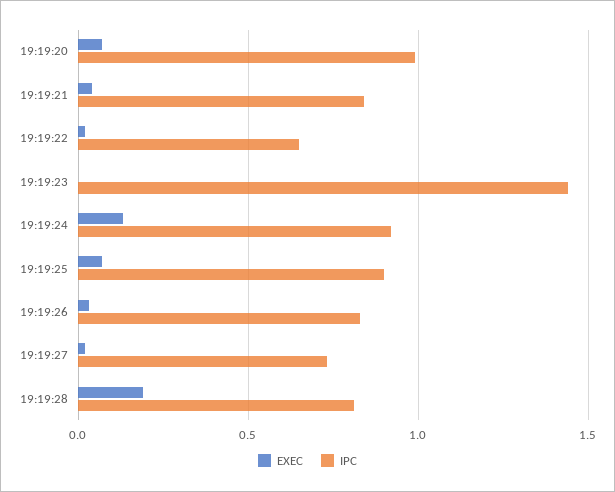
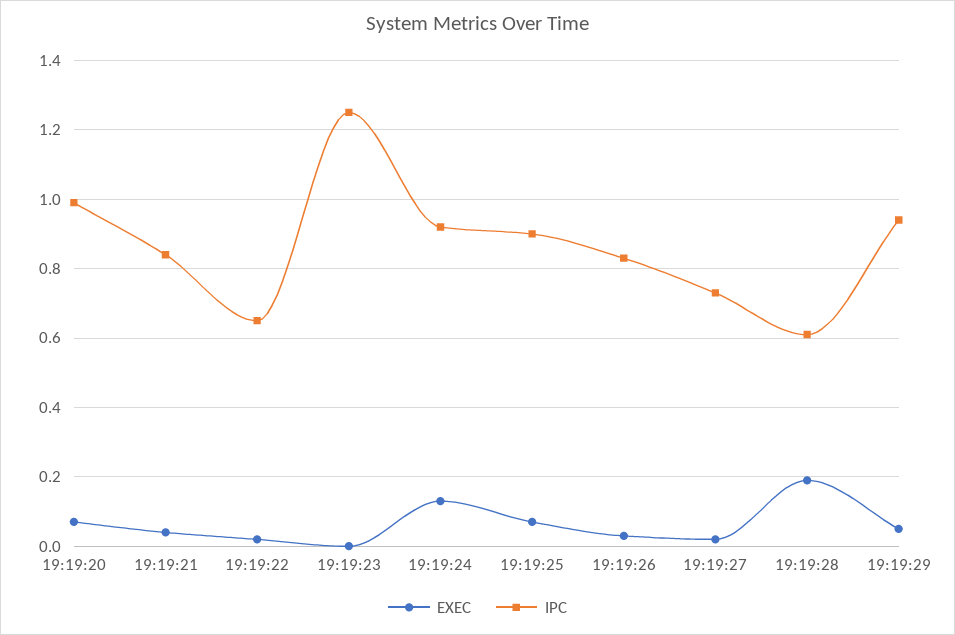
IPC, 19:19:23: 1.45 -> 1.25
IPC, 19:19:28: 0.8 -> 0.6
EXEC, 19:19:29: none -> 0.05
IPC, 19:19:29: none -> 0.95

